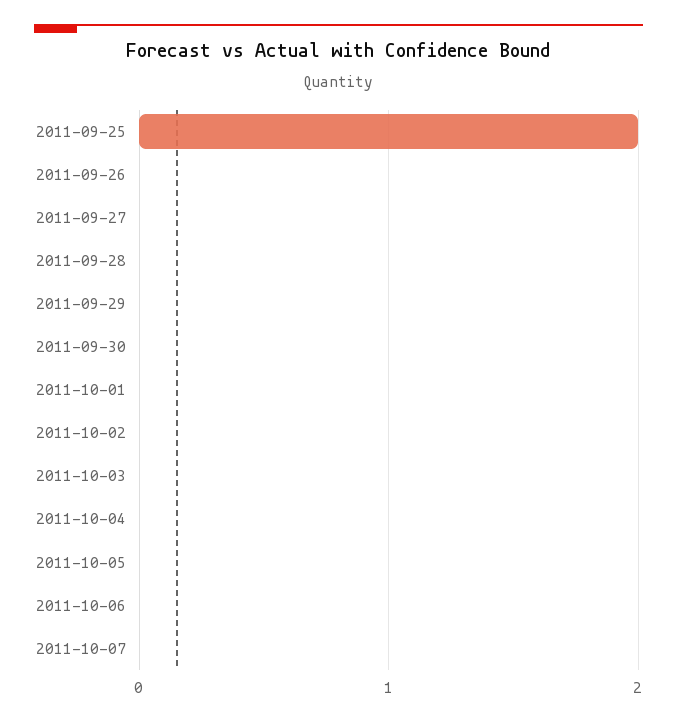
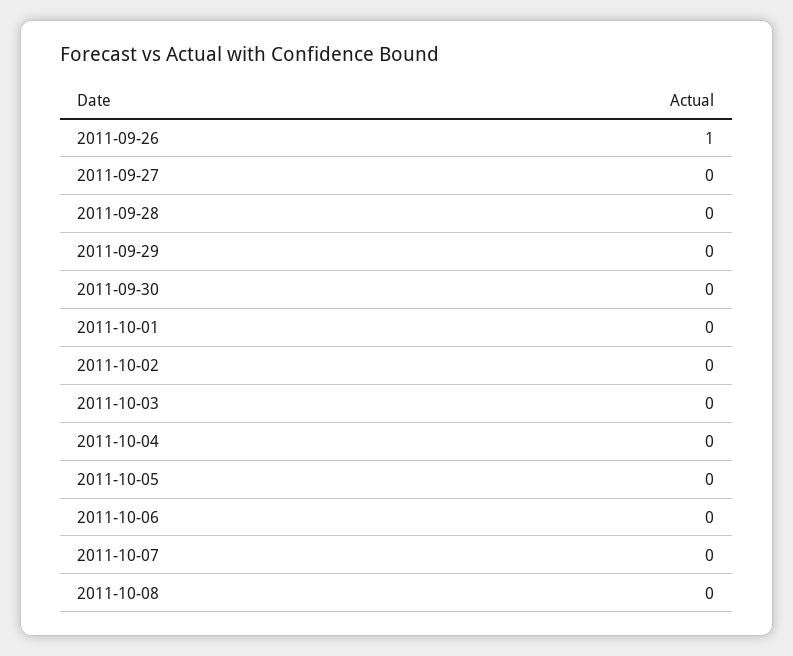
2011-09-25: 2 -> none
2011-09-26: 0 -> 1
2011-10-08: none -> 0

